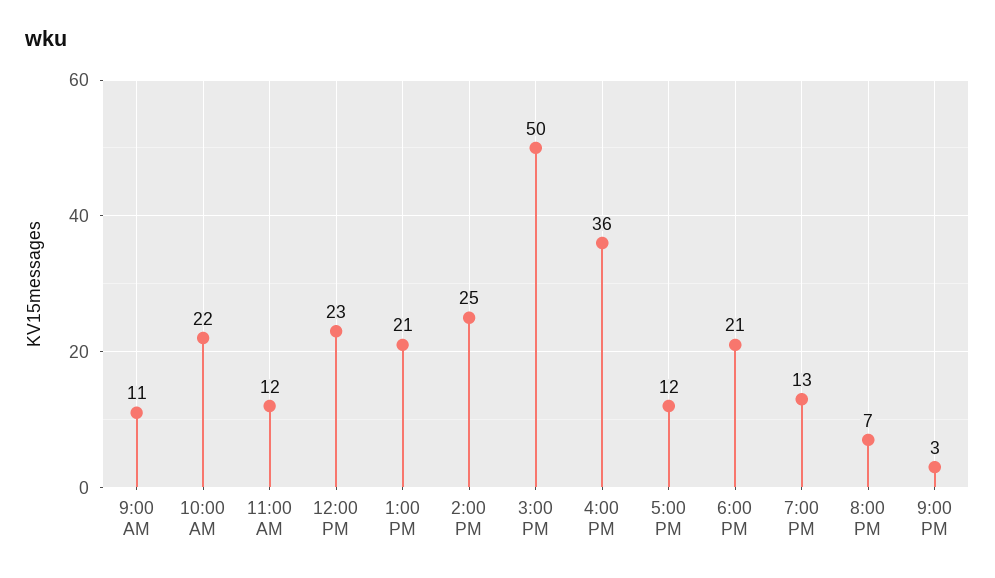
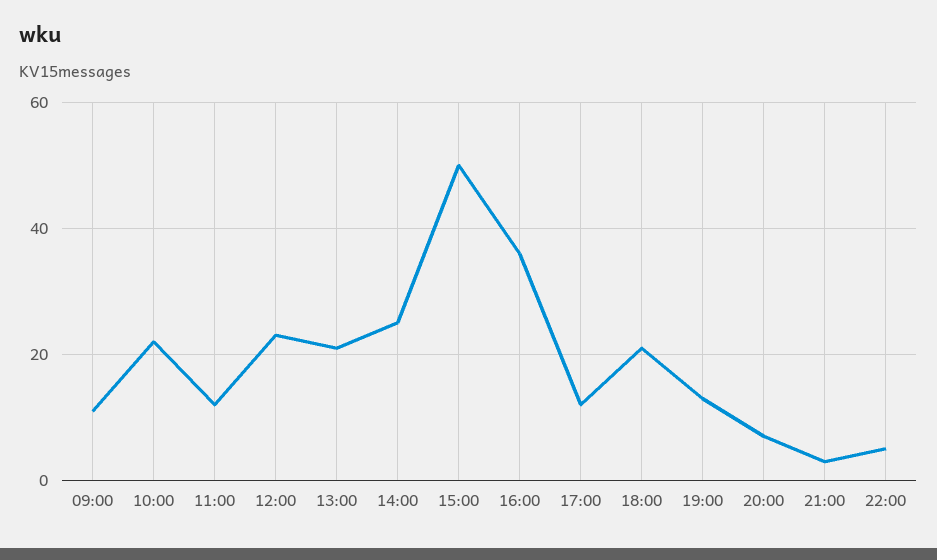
22:00: none -> 5

